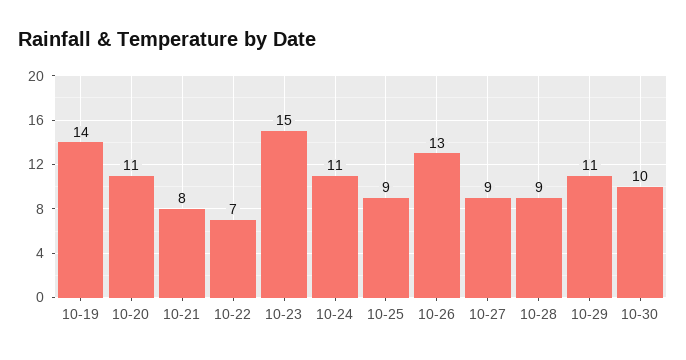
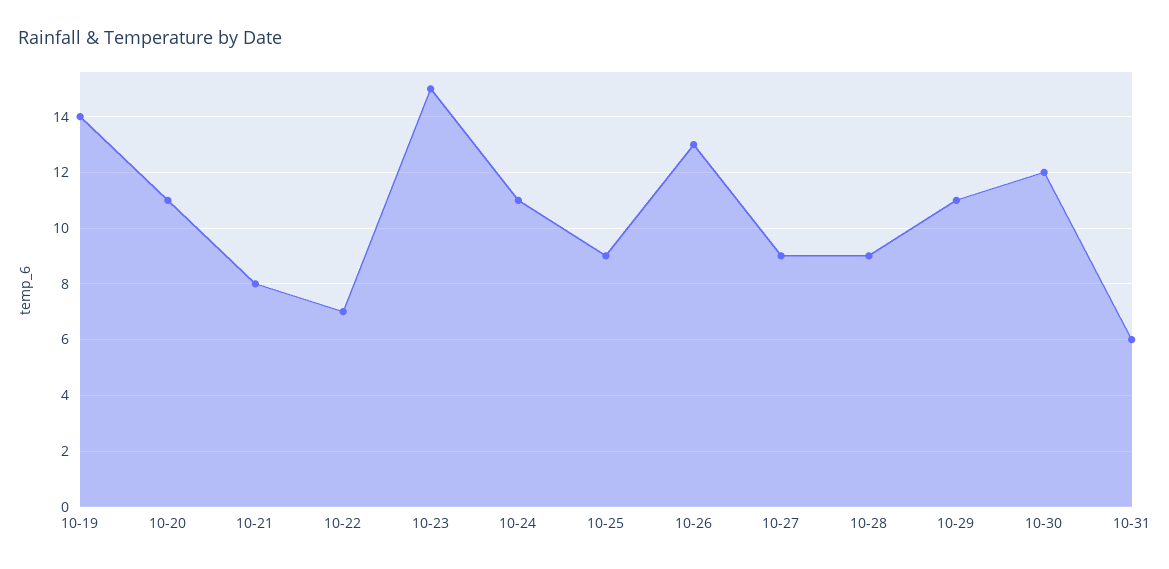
10-30: 10 -> 12
10-31: none -> 6

